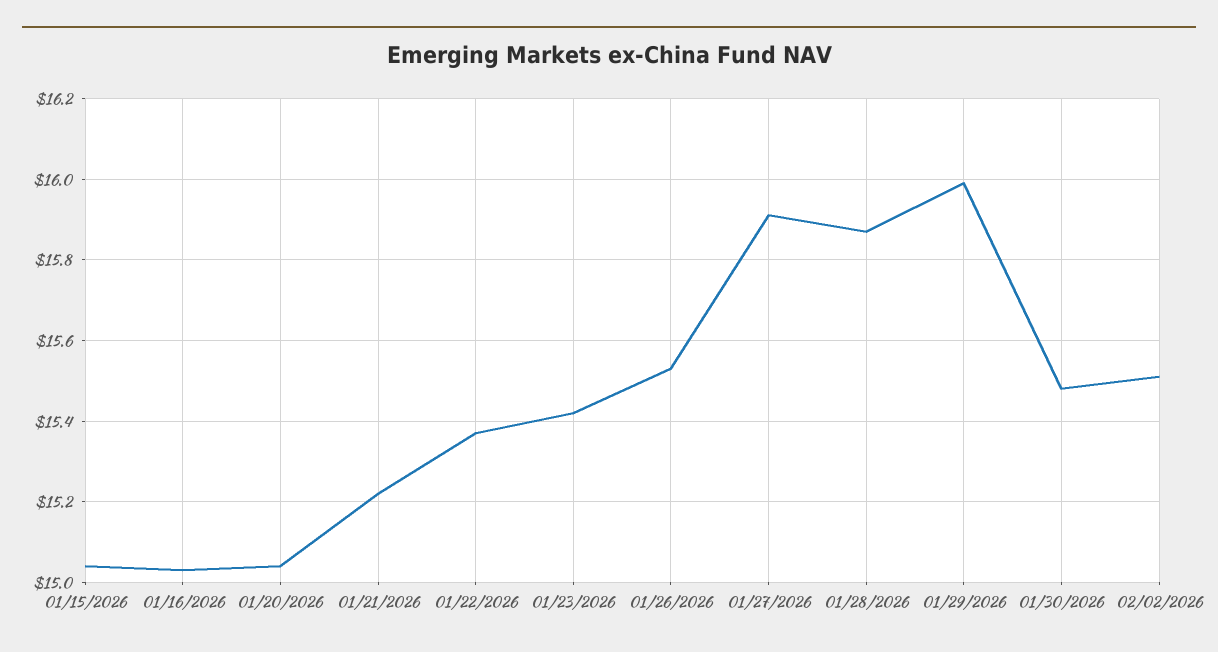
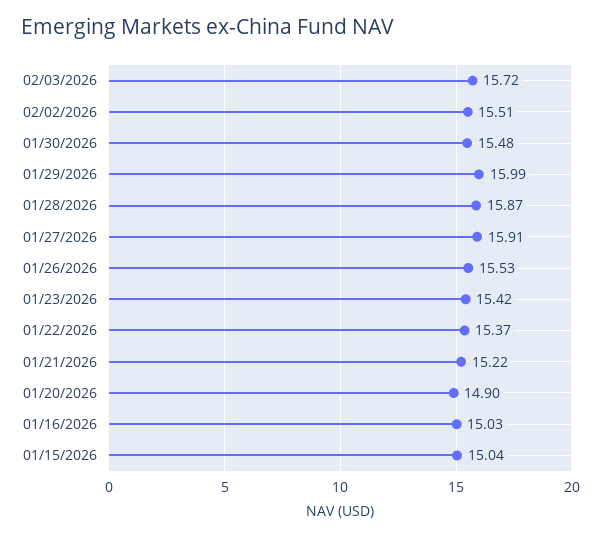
01/20/2026: 15.05 -> 14.9
02/03/2026: none -> 15.72

